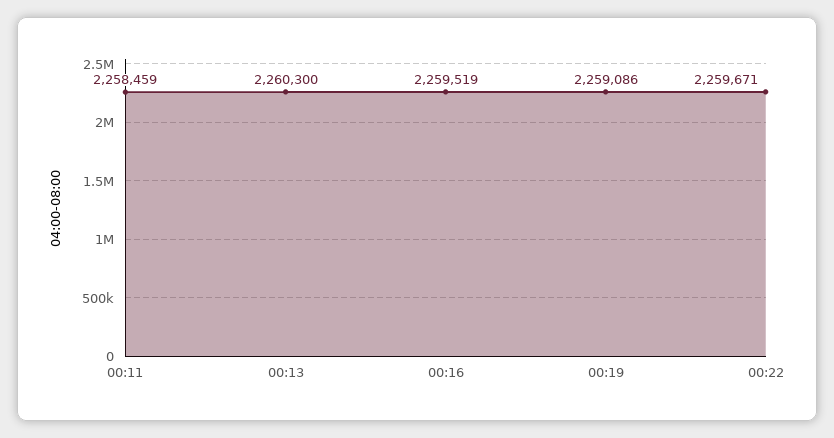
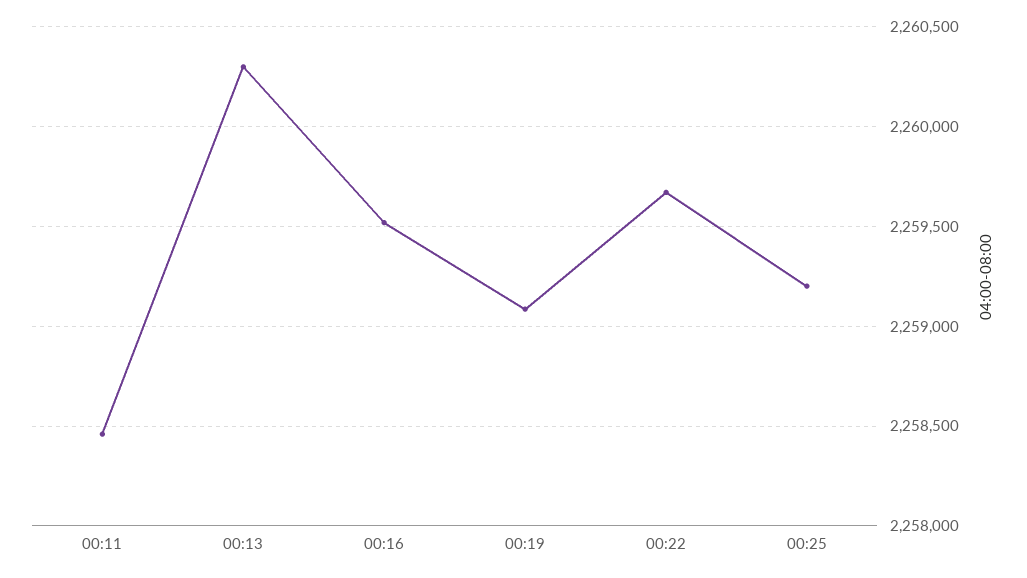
00:25: none -> 2259200

